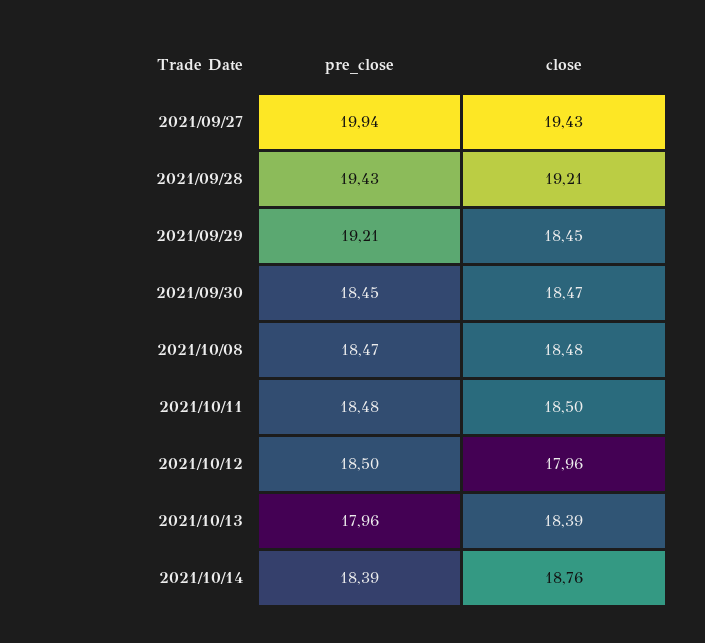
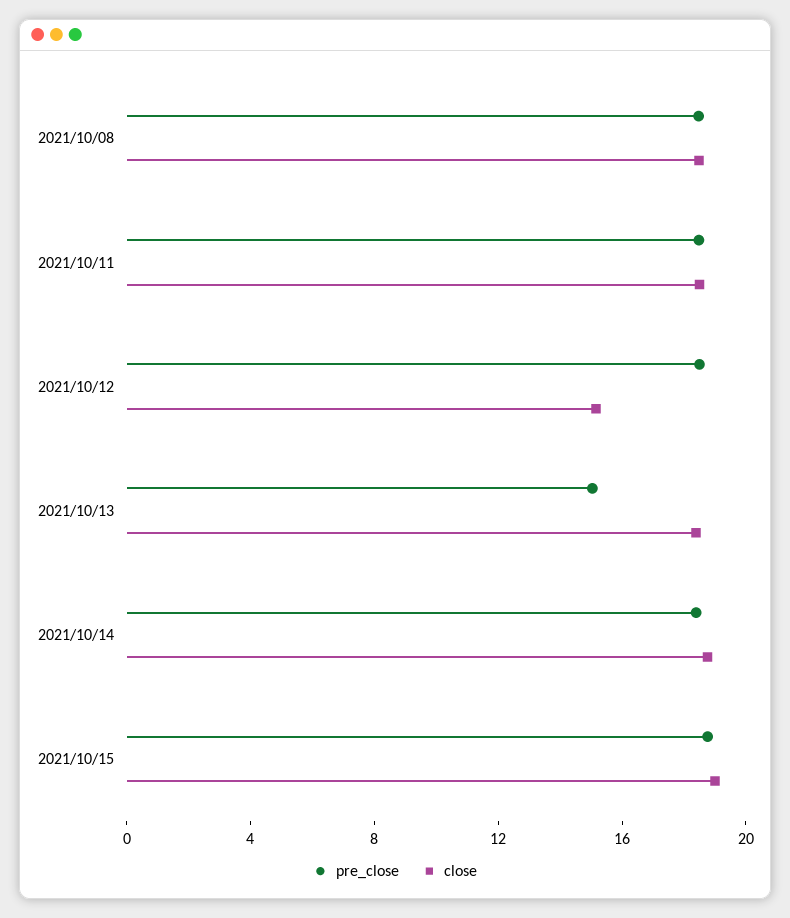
pre_close, 2021/09/27: 19.94 -> none
close, 2021/09/27: 19.43 -> none
pre_close, 2021/09/28: 19.43 -> none
close, 2021/09/28: 19.21 -> none
pre_close, 2021/09/29: 19.21 -> none
close, 2021/09/29: 18.45 -> none
pre_close, 2021/09/30: 18.45 -> none
close, 2021/09/30: 18.47 -> none
close, 2021/10/12: 17.96 -> 15
pre_close, 2021/10/13: 17.96 -> 15
pre_close, 2021/10/15: none -> 19
close, 2021/10/15: none -> 19

